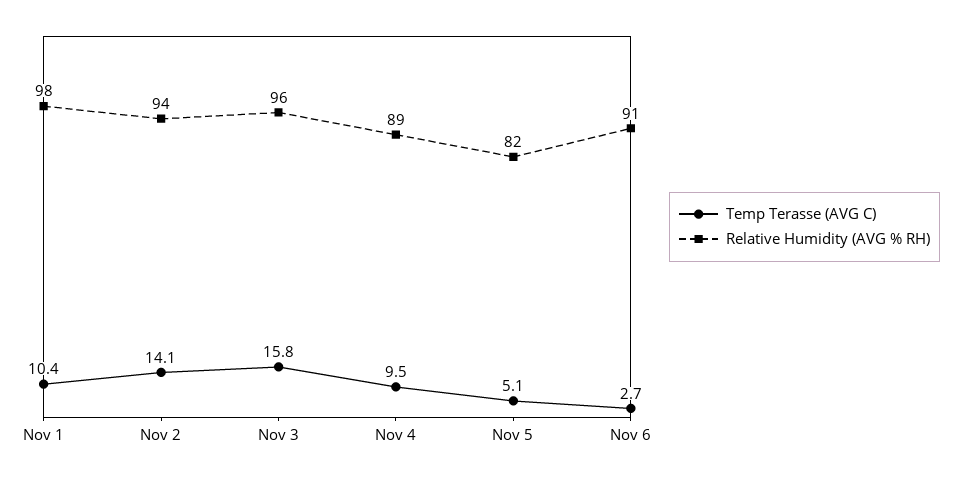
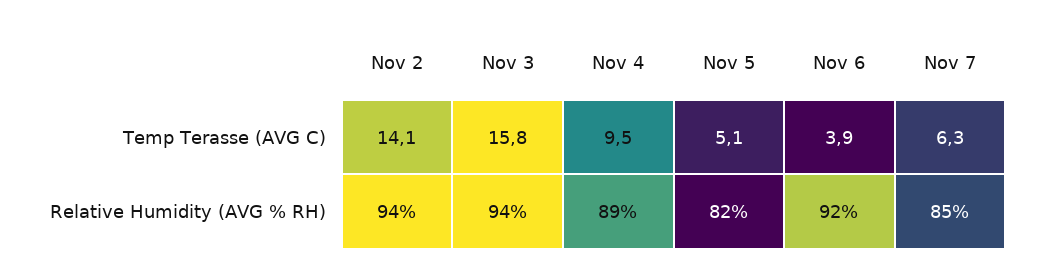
Temp Terasse (AVG C), Nov 1: 10.4 -> none
Relative Humidity (AVG % RH), Nov 1: 98 -> none
Relative Humidity (AVG % RH), Nov 3: 96 -> 94
Temp Terasse (AVG C), Nov 6: 2.7 -> 3.9
Relative Humidity (AVG % RH), Nov 6: 91 -> 92
Temp Terasse (AVG C), Nov 7: none -> 6.3
Relative Humidity (AVG % RH), Nov 7: none -> 85

